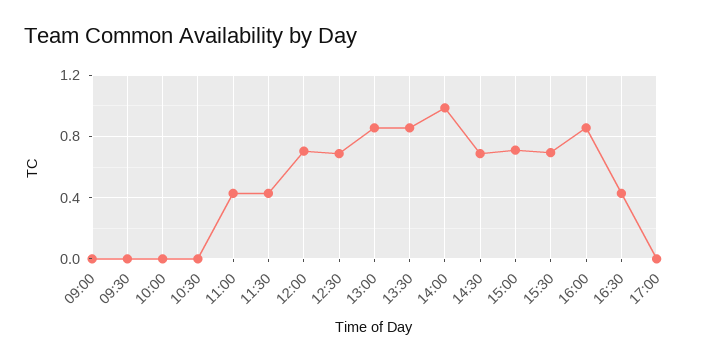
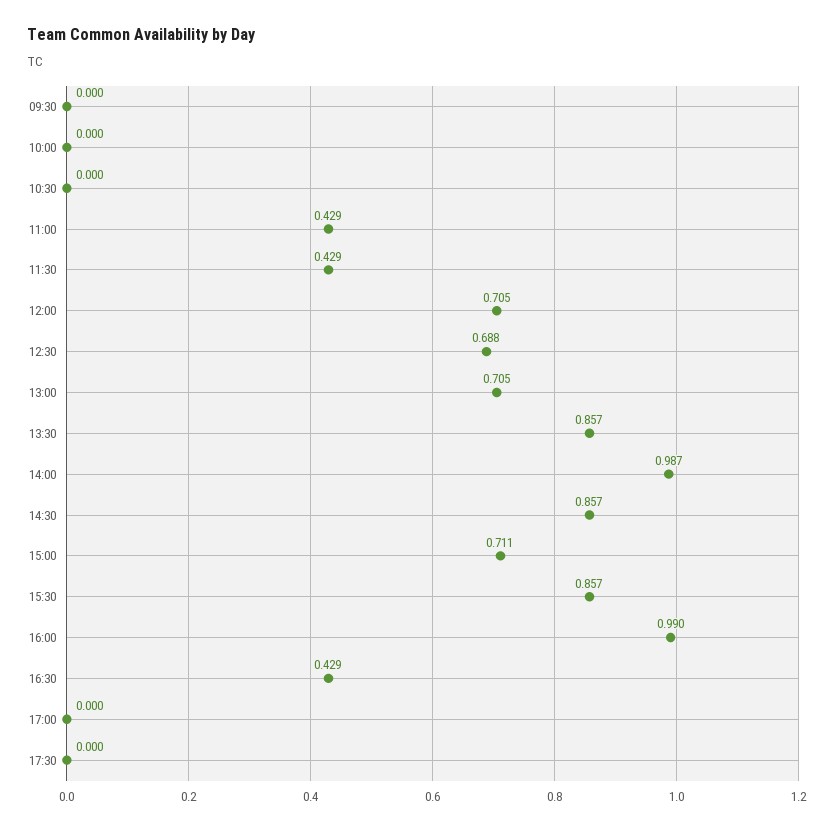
09:00: 0 -> none
13:00: 0.85 -> 0.705
14:30: 0.7 -> 0.857
15:30: 0.7 -> 0.857
16:00: 0.85 -> 0.99
17:30: none -> 0

